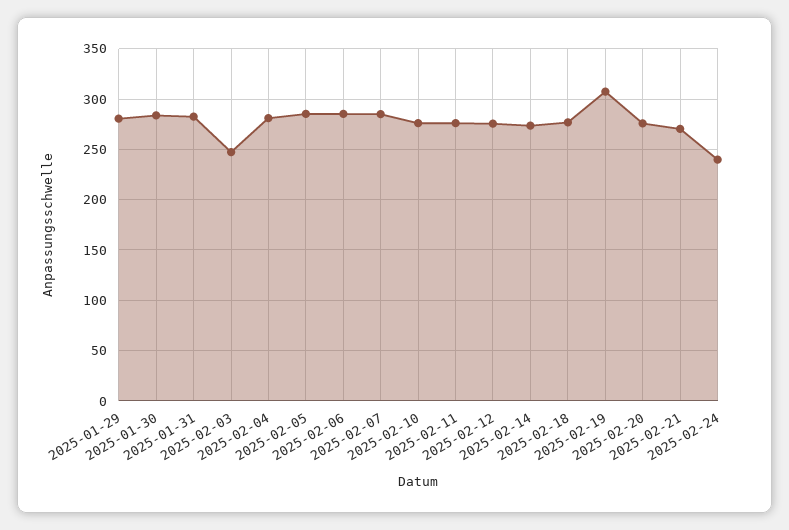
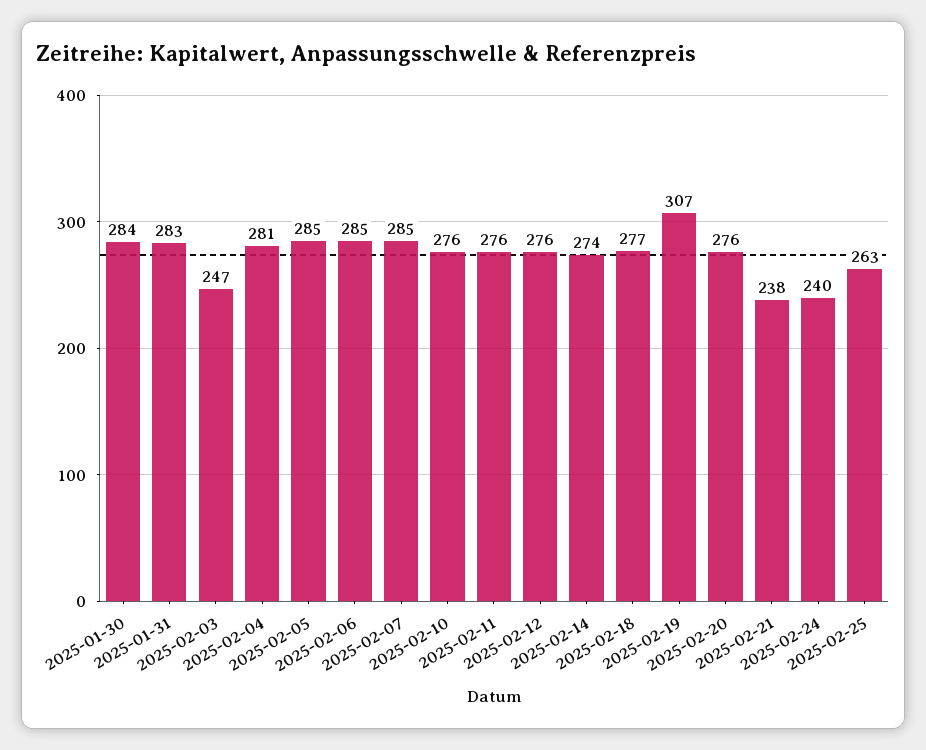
2025-01-29: 280 -> none
2025-02-21: 270 -> 238
2025-02-25: none -> 263

